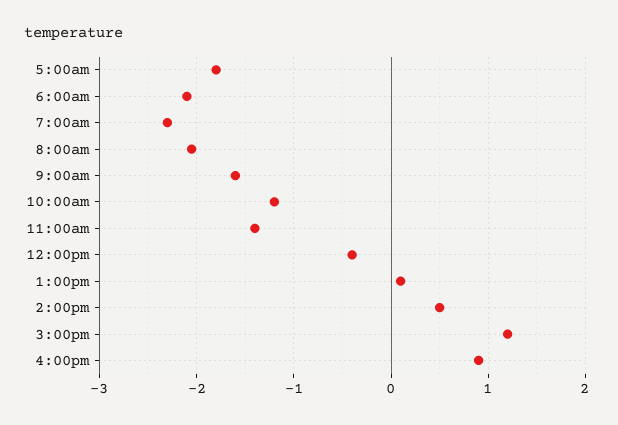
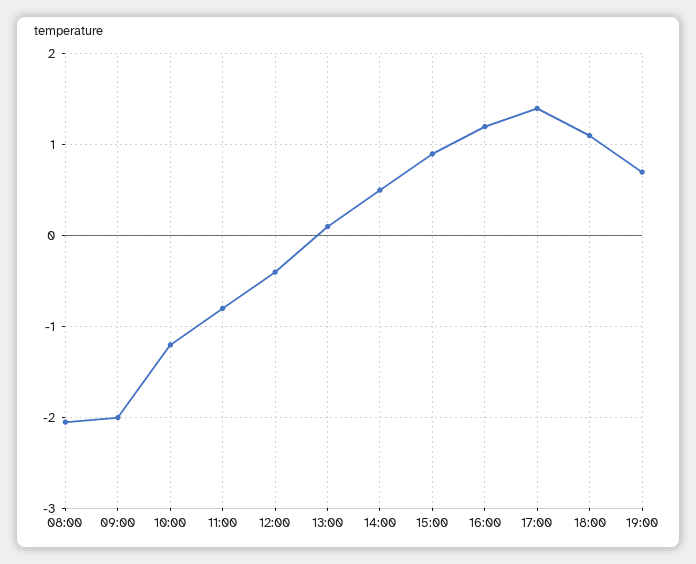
5:00am: -1.8 -> none
6:00am: -2.1 -> none
7:00am: -2.3 -> none
9:00am: -1.6 -> -2
11:00am: -1.4 -> -0.8
3:00pm: 1.2 -> 0.9
4:00pm: 0.9 -> 1.2
17:00: none -> 1.4
18:00: none -> 1.1
19:00: none -> 0.7

